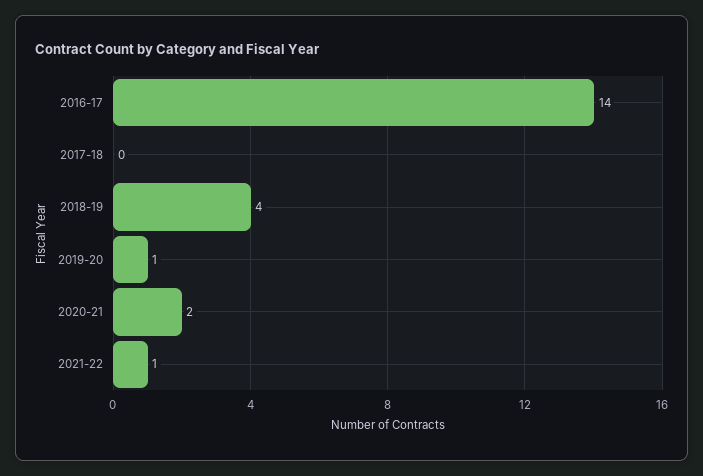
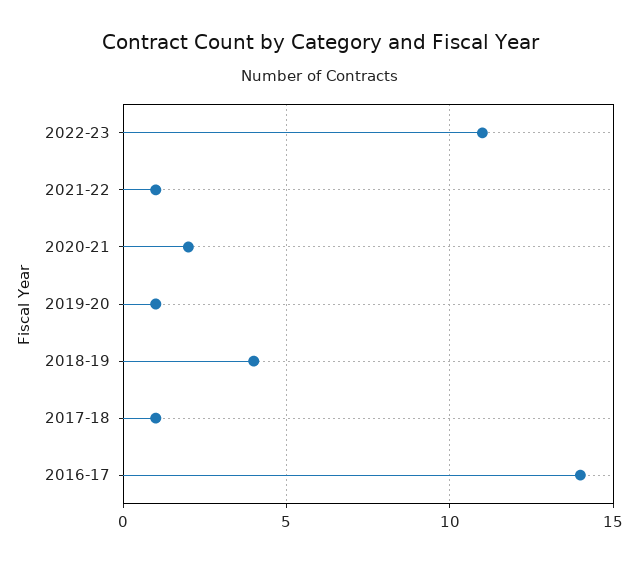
2017-18: 0 -> 1
2022-23: none -> 11

